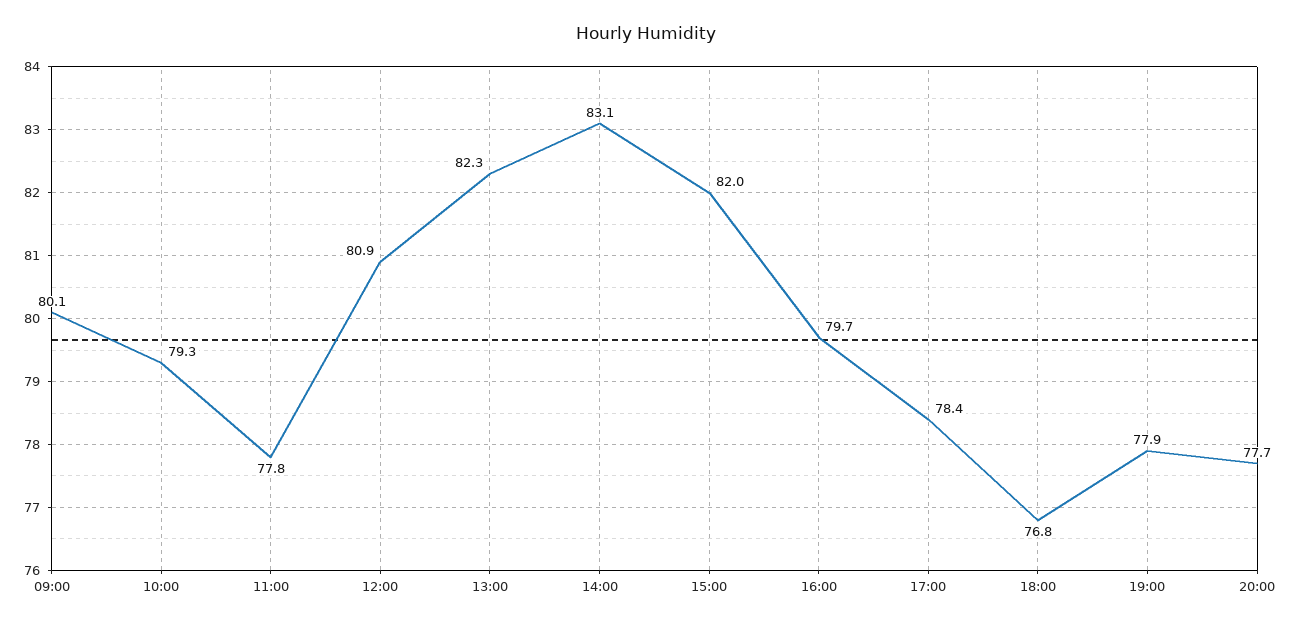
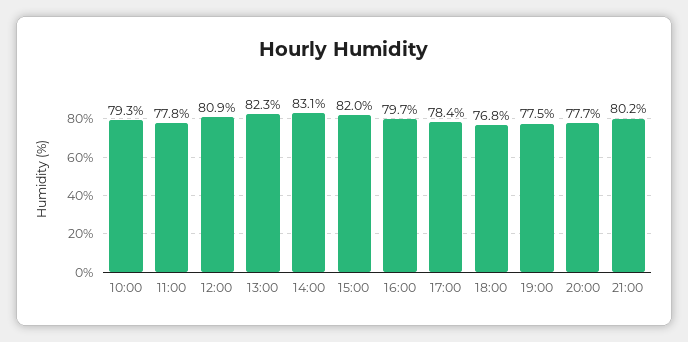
09:00: 80.1 -> none
19:00: 77.9 -> 77.5
21:00: none -> 80.2

